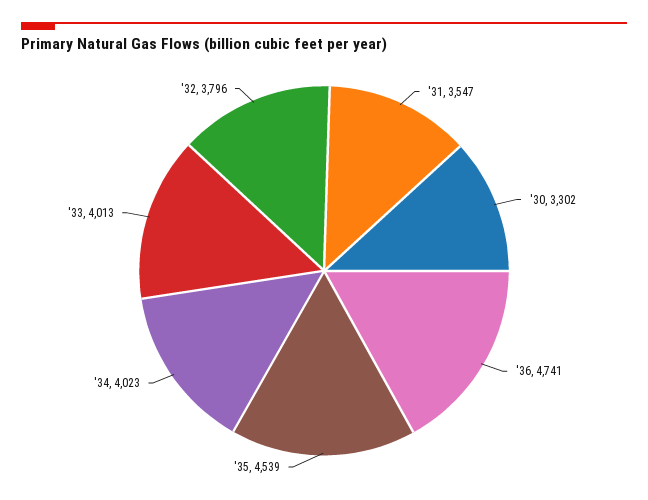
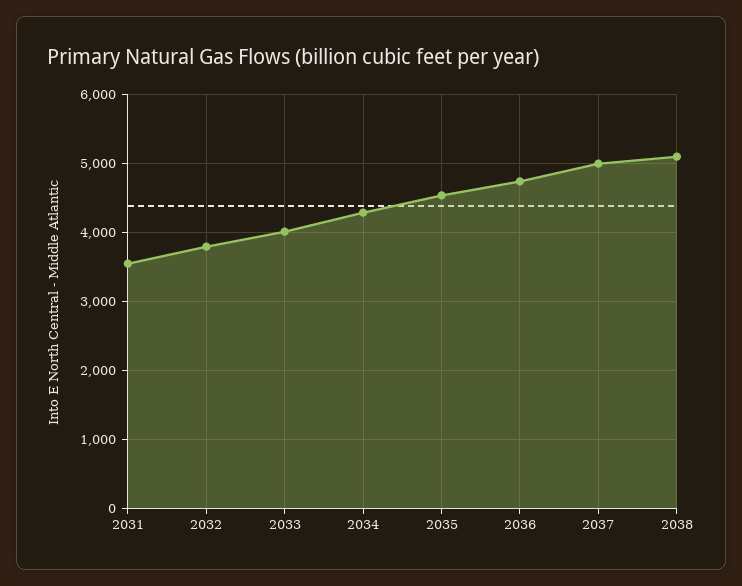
'30: 3302 -> none
'34: 4023 -> 4300
2037: none -> 5000
2038: none -> 5100

